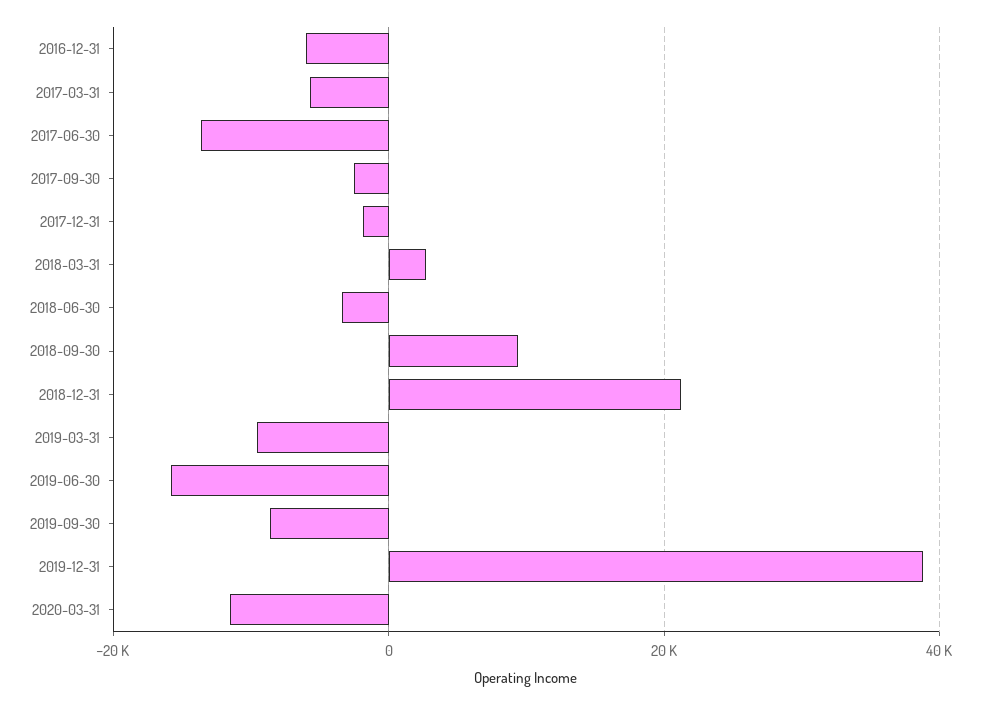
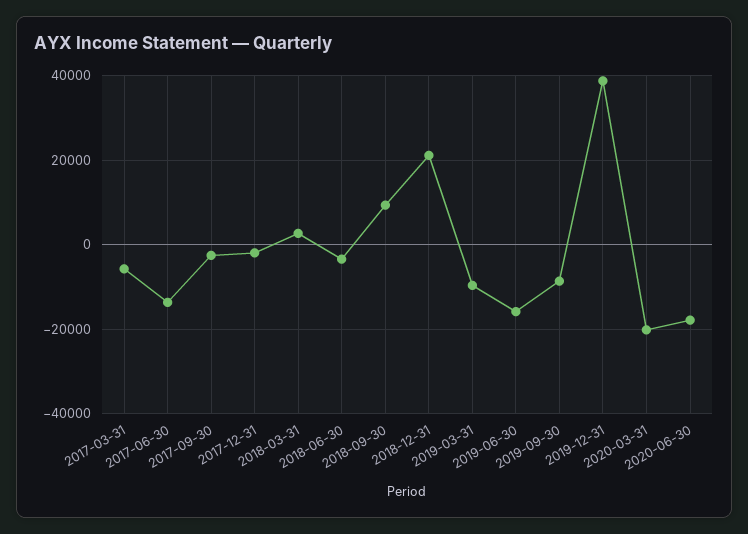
2016-12-31: -6000 -> none
2020-03-31: -12000 -> -20000
2020-06-30: none -> -18000

